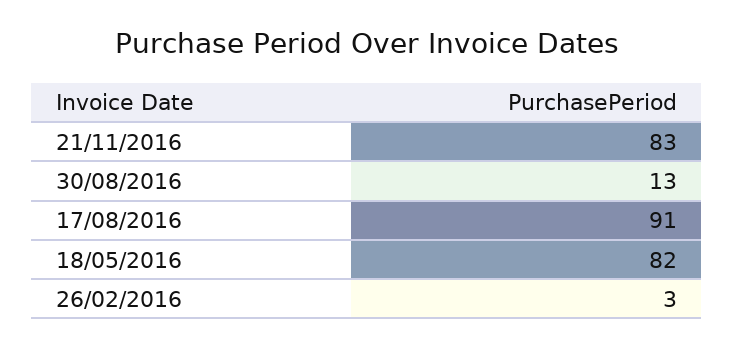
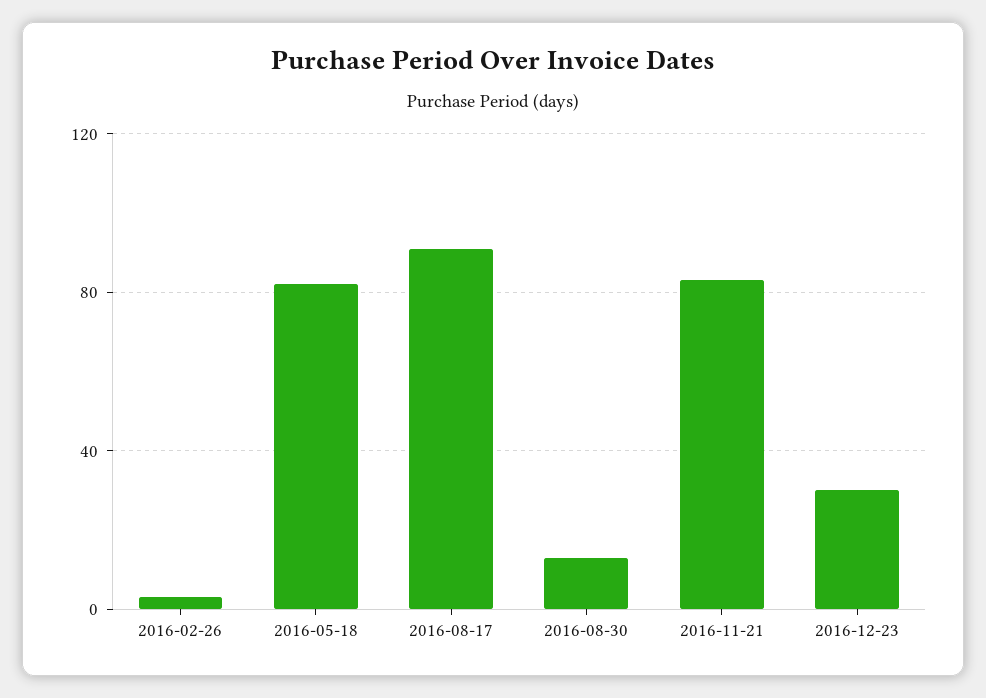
2016-12-23: none -> 30

